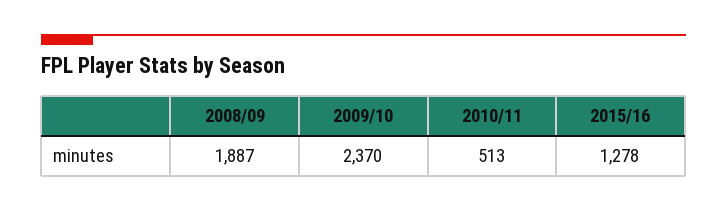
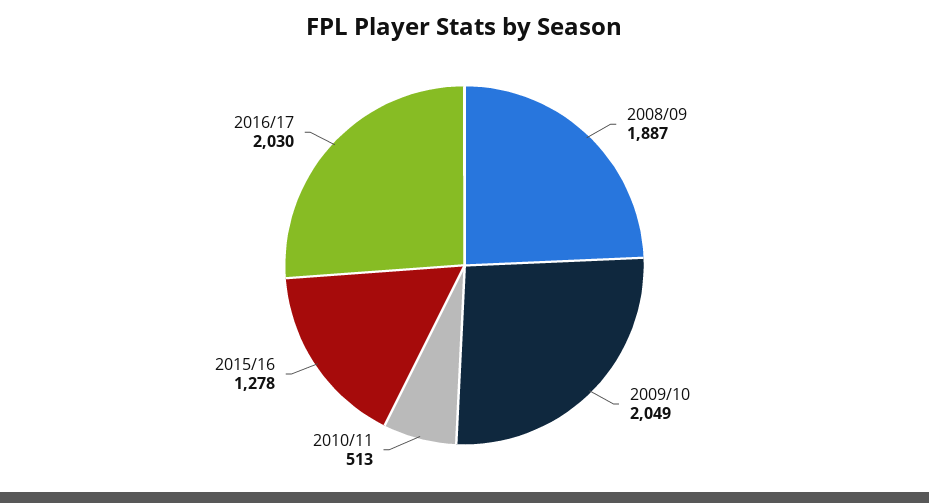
2009/10: 2370 -> 2049
2016/17: none -> 2030

